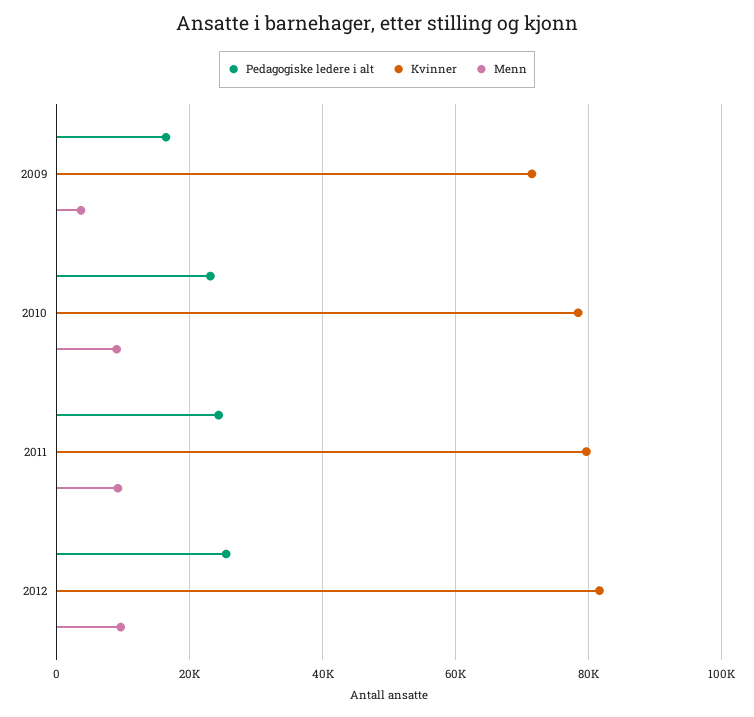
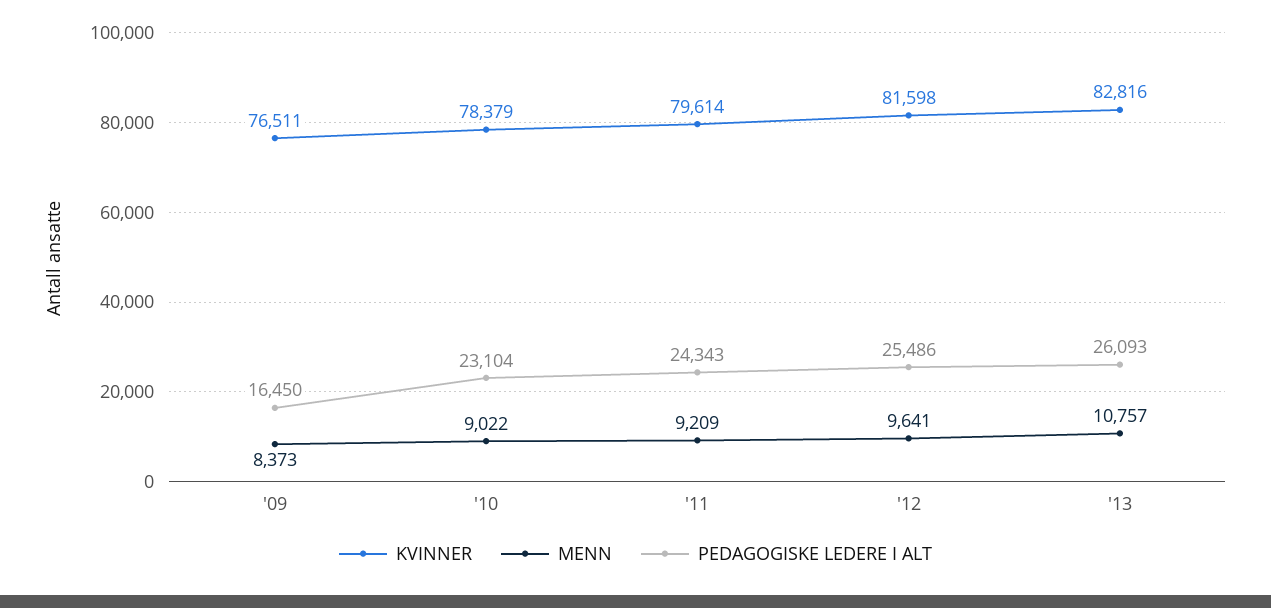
Kvinner, 2009: 72000 -> 76511
Menn, 2009: 4000 -> 8373
Kvinner, '13: none -> 82816
Menn, '13: none -> 10757
Pedagogiske ledere i alt, '13: none -> 26093

